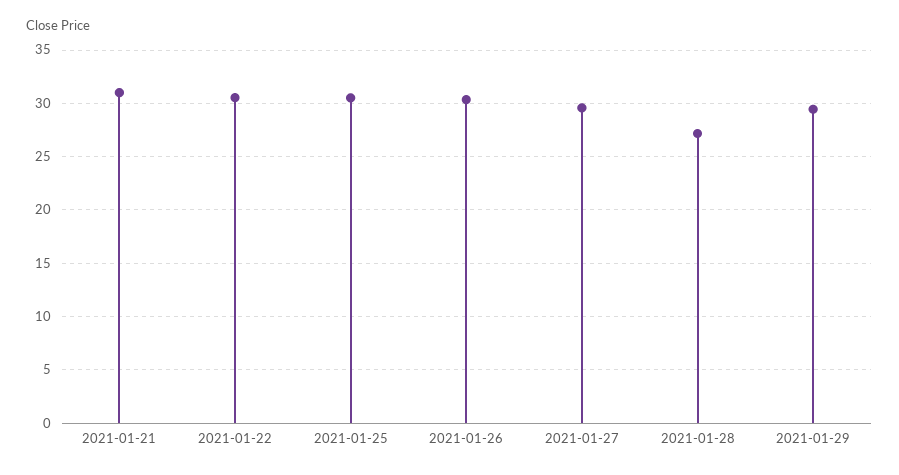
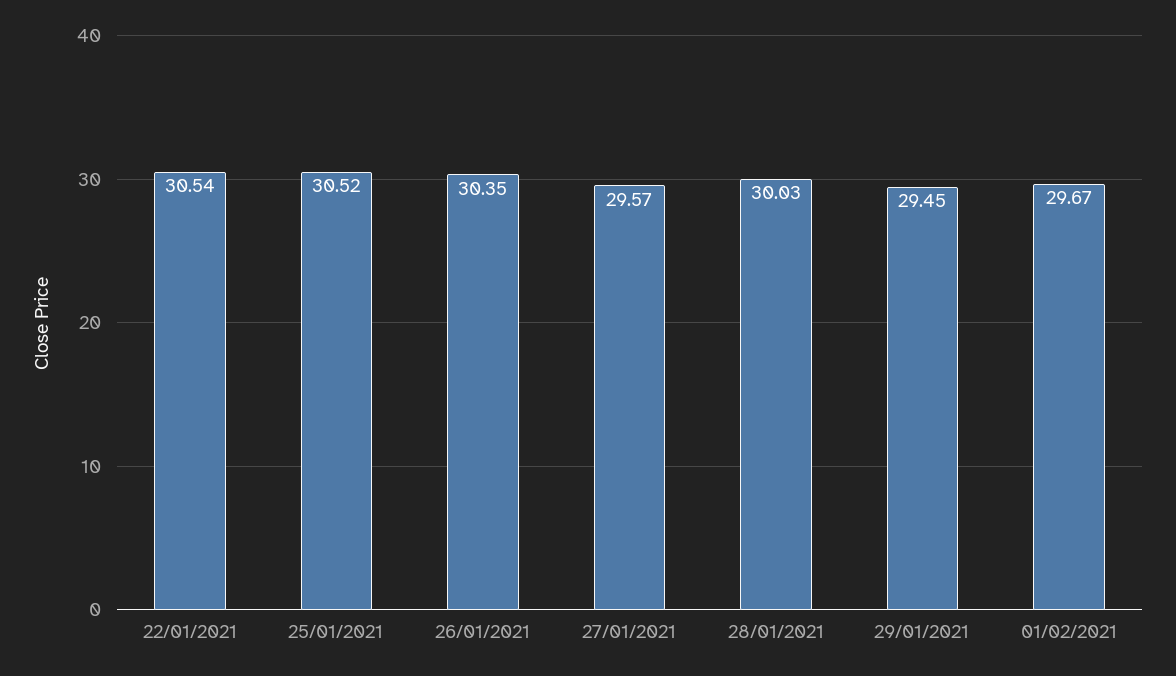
2021-01-21: 31 -> none
2021-01-28: 27 -> 30.03
01/02/2021: none -> 29.67

